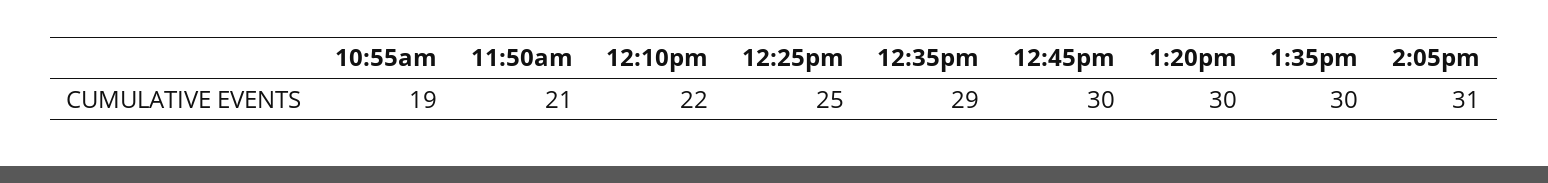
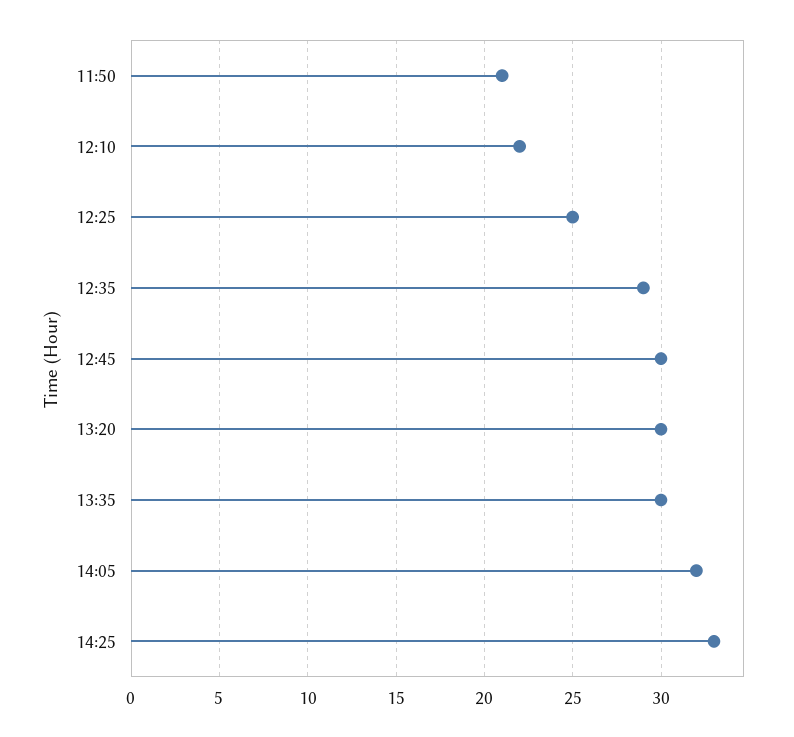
10:55am: 19 -> none
2:05pm: 31 -> 32
14:25: none -> 33

